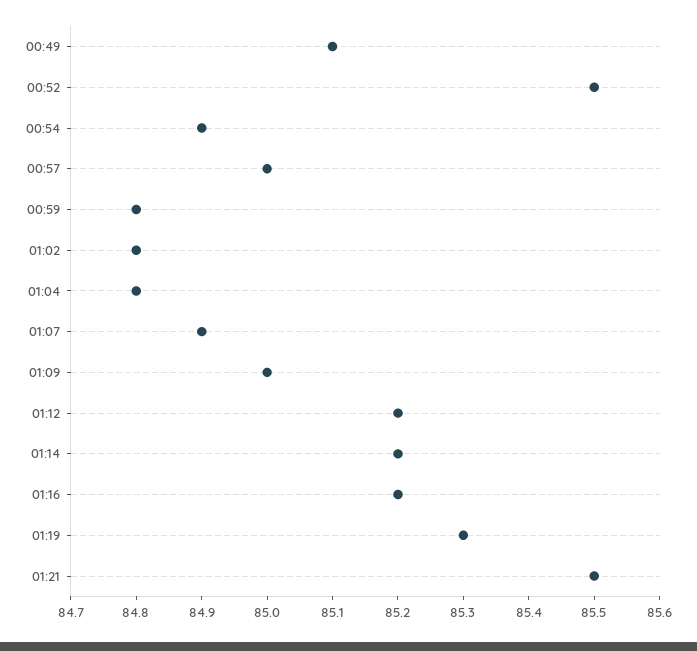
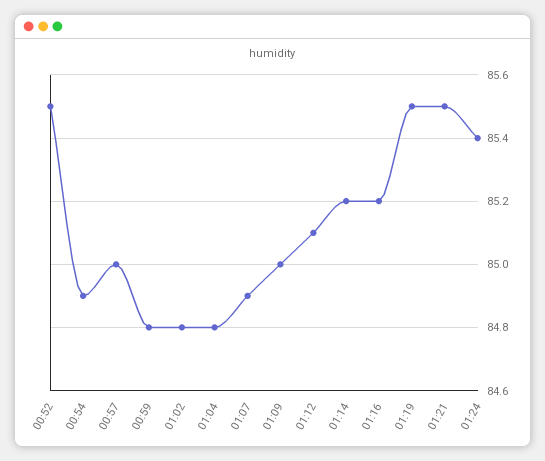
00:49: 85.1 -> none
01:12: 85.2 -> 85.1
01:19: 85.3 -> 85.5
01:24: none -> 85.4

